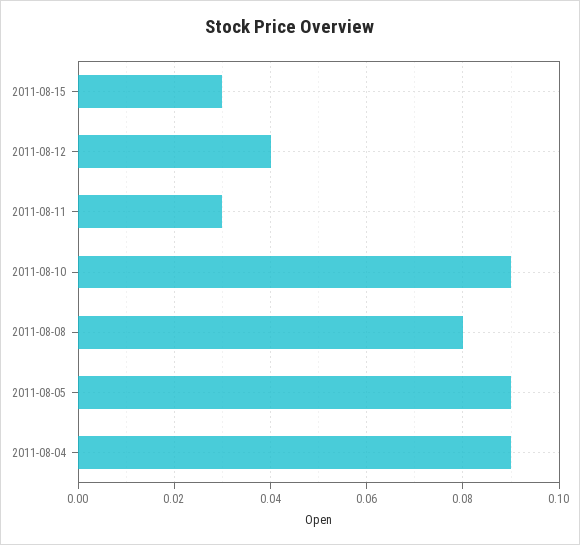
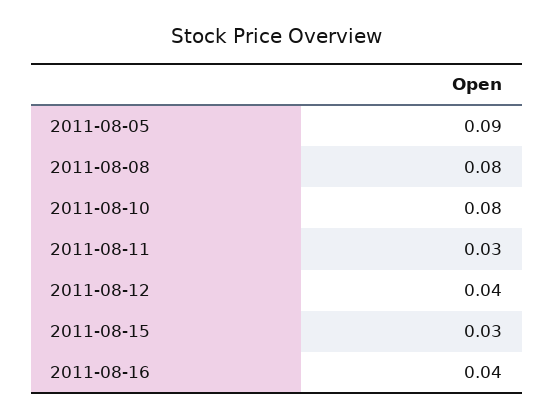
2011-08-10: 0.09 -> 0.08
2011-08-04: 0.09 -> none
2011-08-16: none -> 0.04

